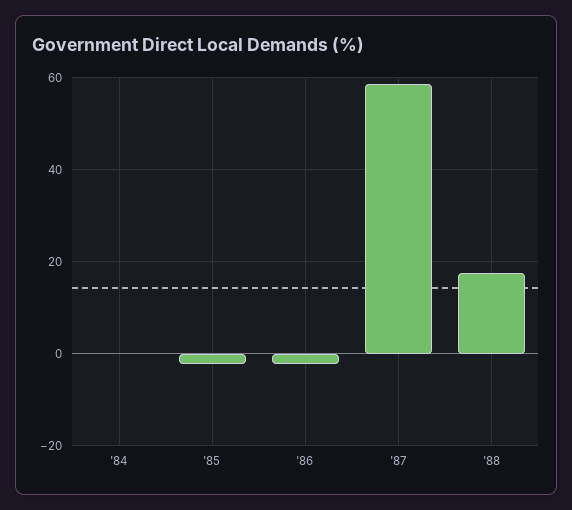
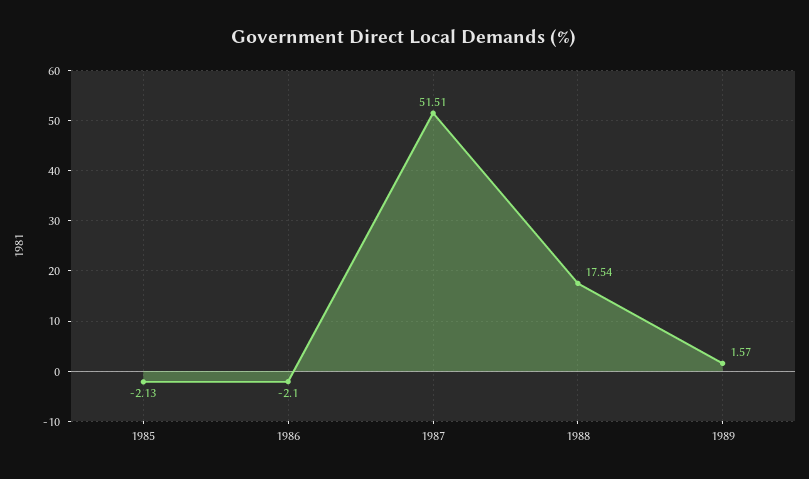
'84: 0 -> none
'87: 58 -> 51.51
1989: none -> 1.57

